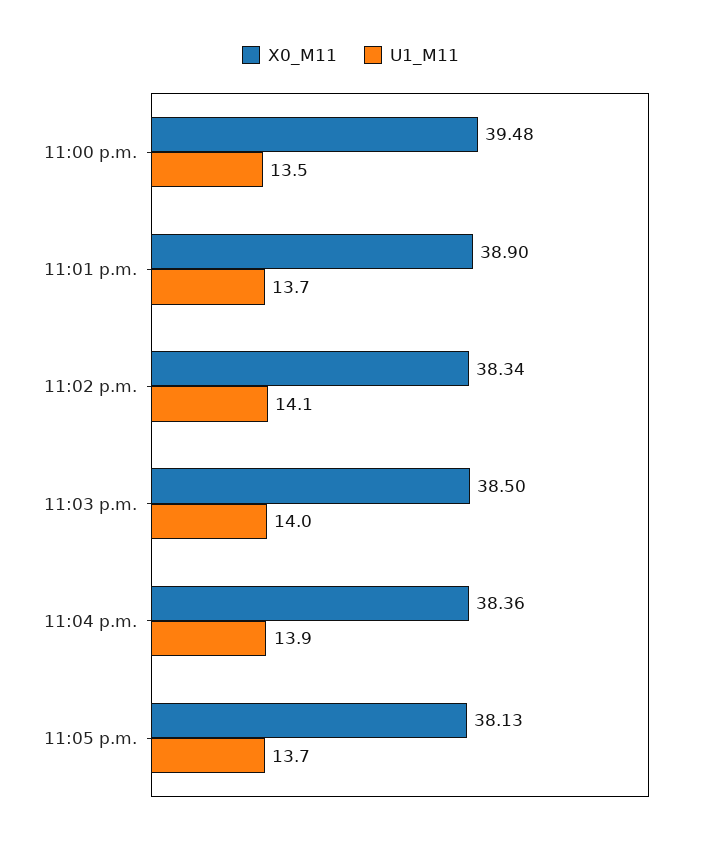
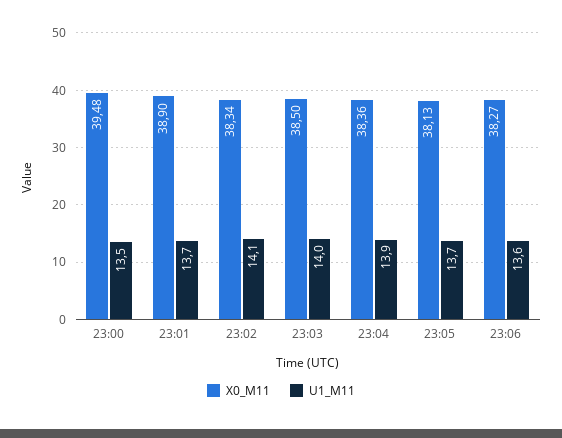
X0_M11, 23:06: none -> 38.27
U1_M11, 23:06: none -> 13.6

